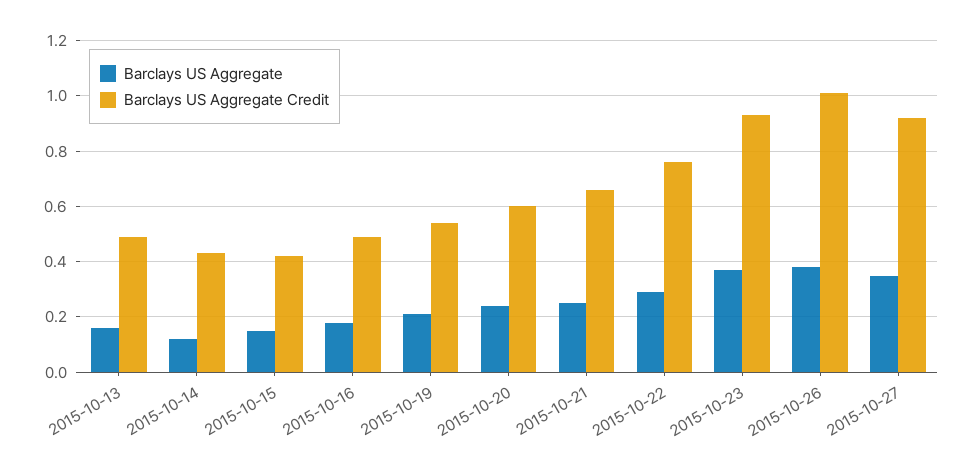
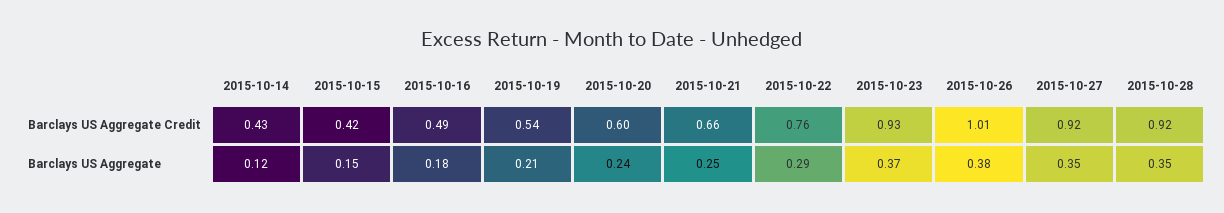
Barclays US Aggregate, 2015-10-13: 0.15 -> none
Barclays US Aggregate Credit, 2015-10-13: 0.5 -> none
Barclays US Aggregate Credit, 2015-10-28: none -> 0.92
Barclays US Aggregate, 2015-10-28: none -> 0.35

